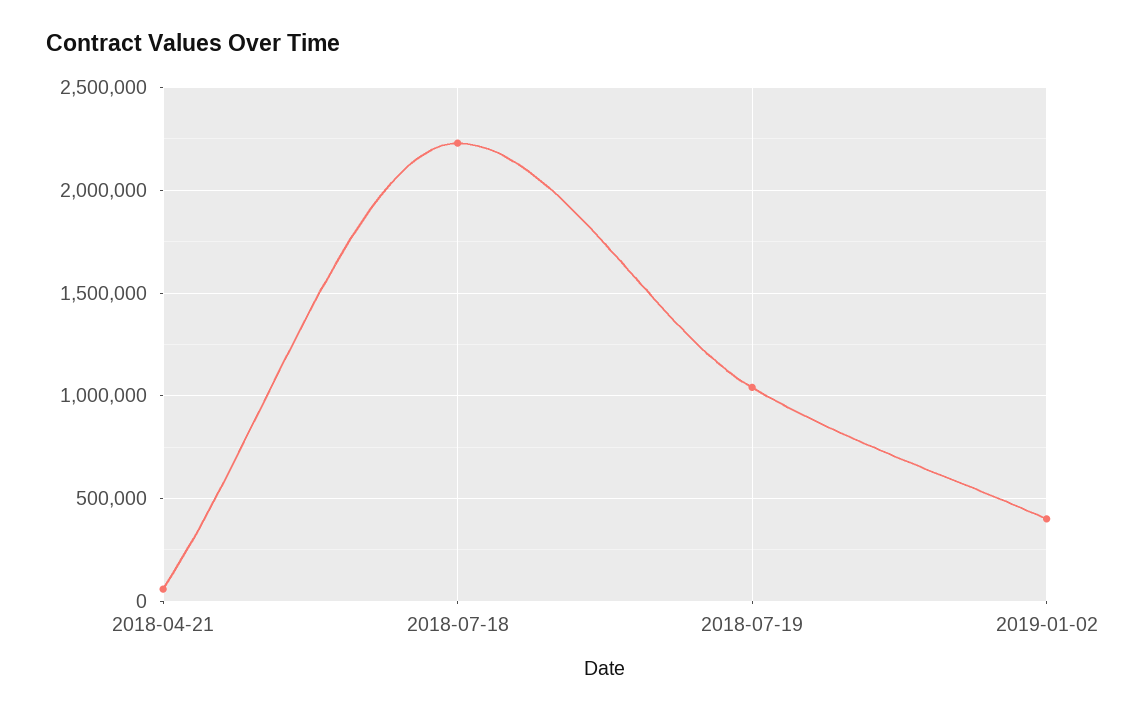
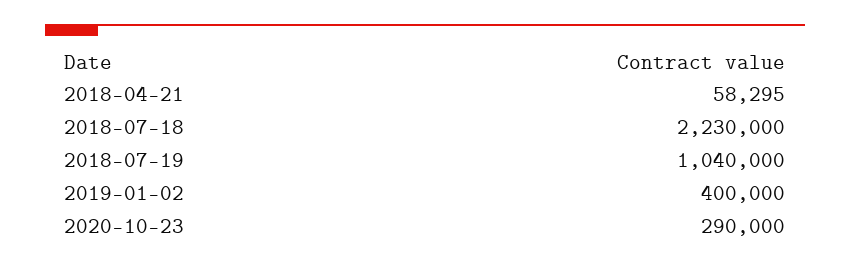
2020-10-23: none -> 290000

